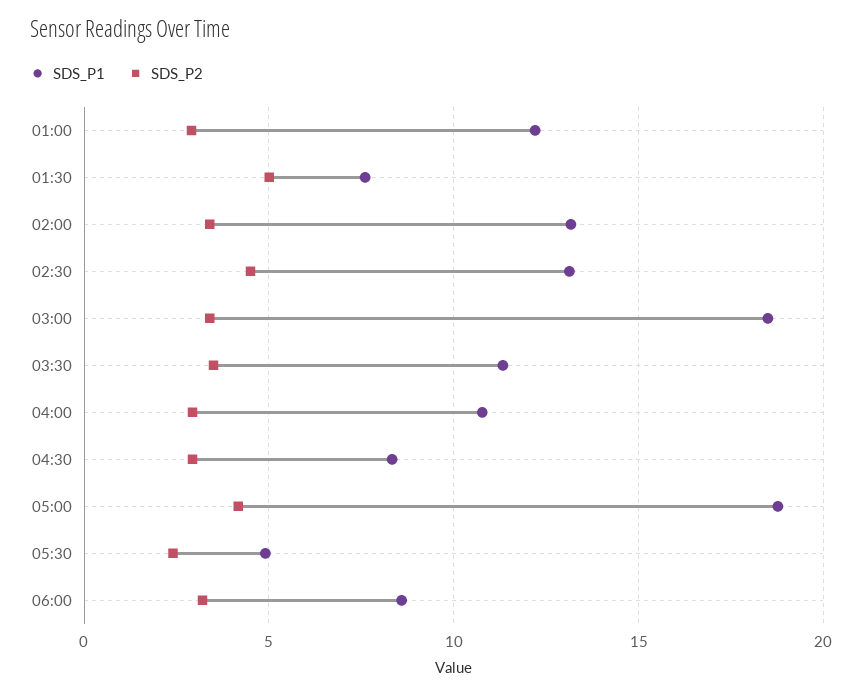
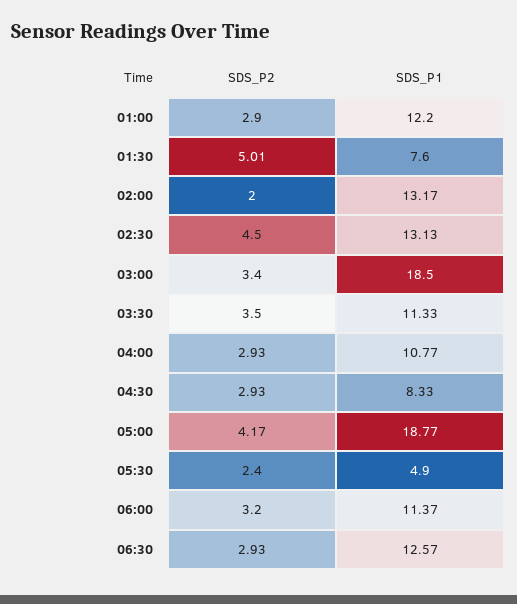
SDS_P2, 02:00: 3.5 -> 2
SDS_P1, 06:00: 8.5 -> 11.37
SDS_P2, 06:30: none -> 2.93
SDS_P1, 06:30: none -> 12.57

